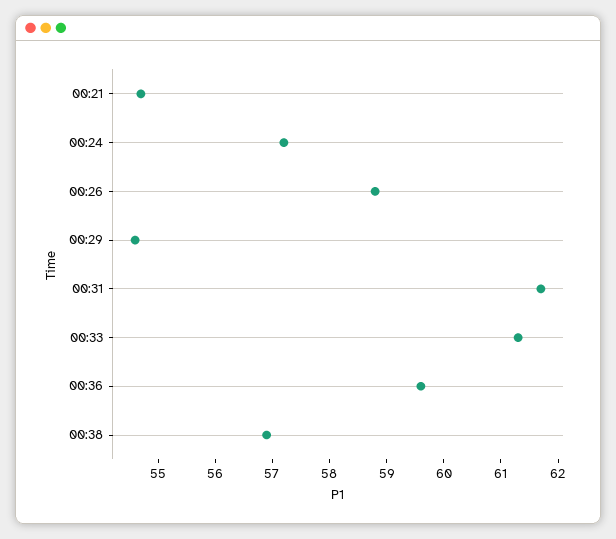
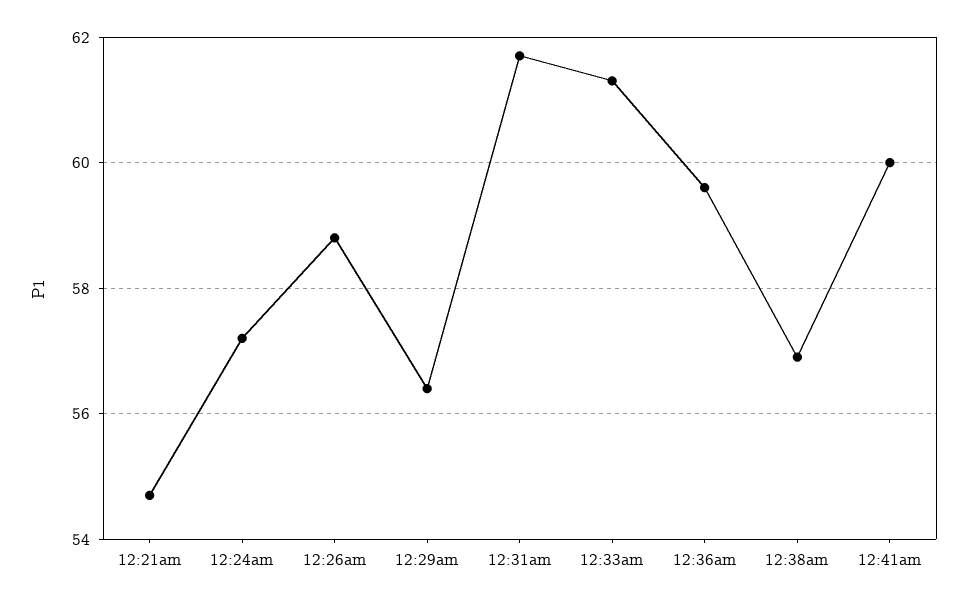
00:29: 54.5 -> 56.5
12:41am: none -> 60

